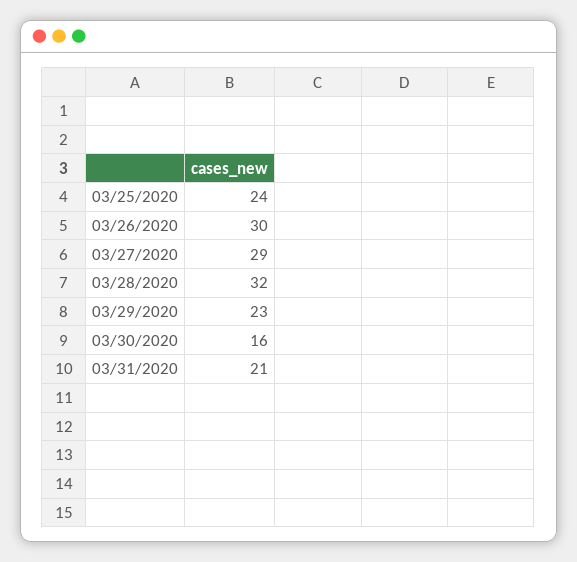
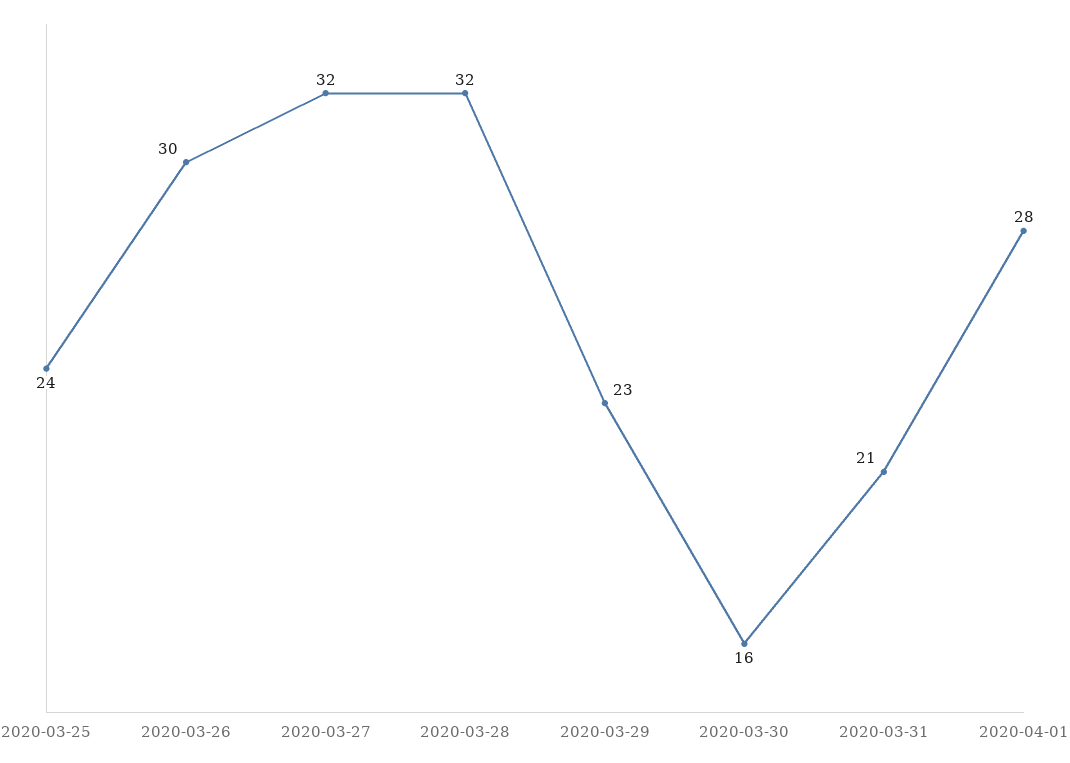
03/27/2020: 29 -> 32
2020-04-01: none -> 28

